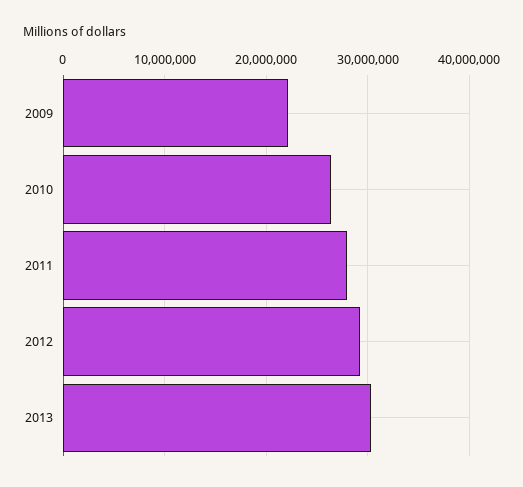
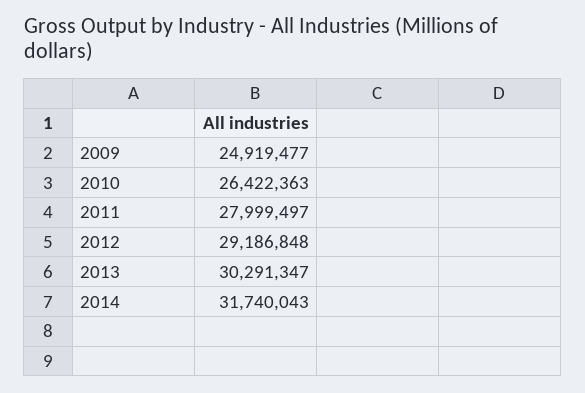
2009: 22000000 -> 24919477
2014: none -> 31740043

